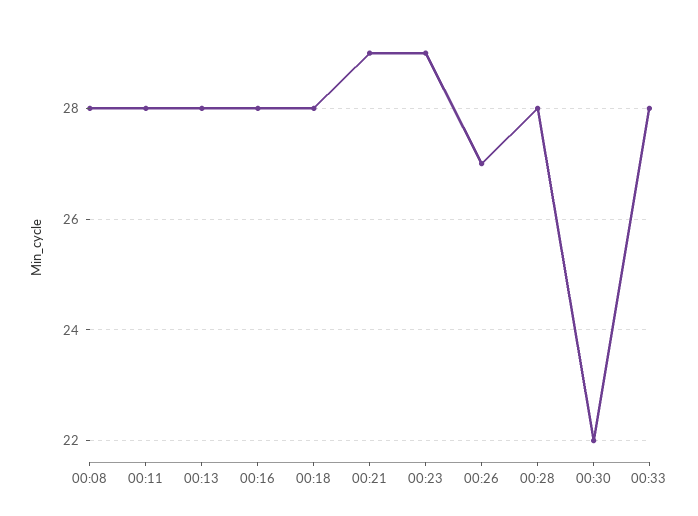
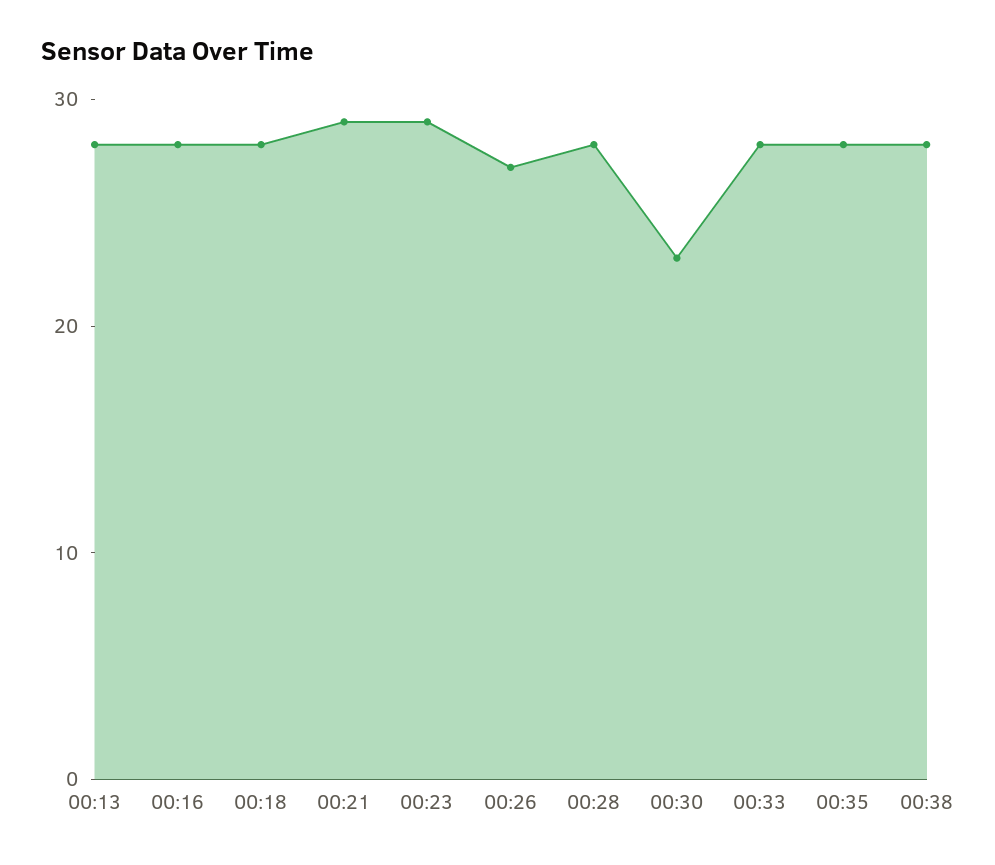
00:08: 28 -> none
00:11: 28 -> none
00:30: 22 -> 23
00:35: none -> 28
00:38: none -> 28

